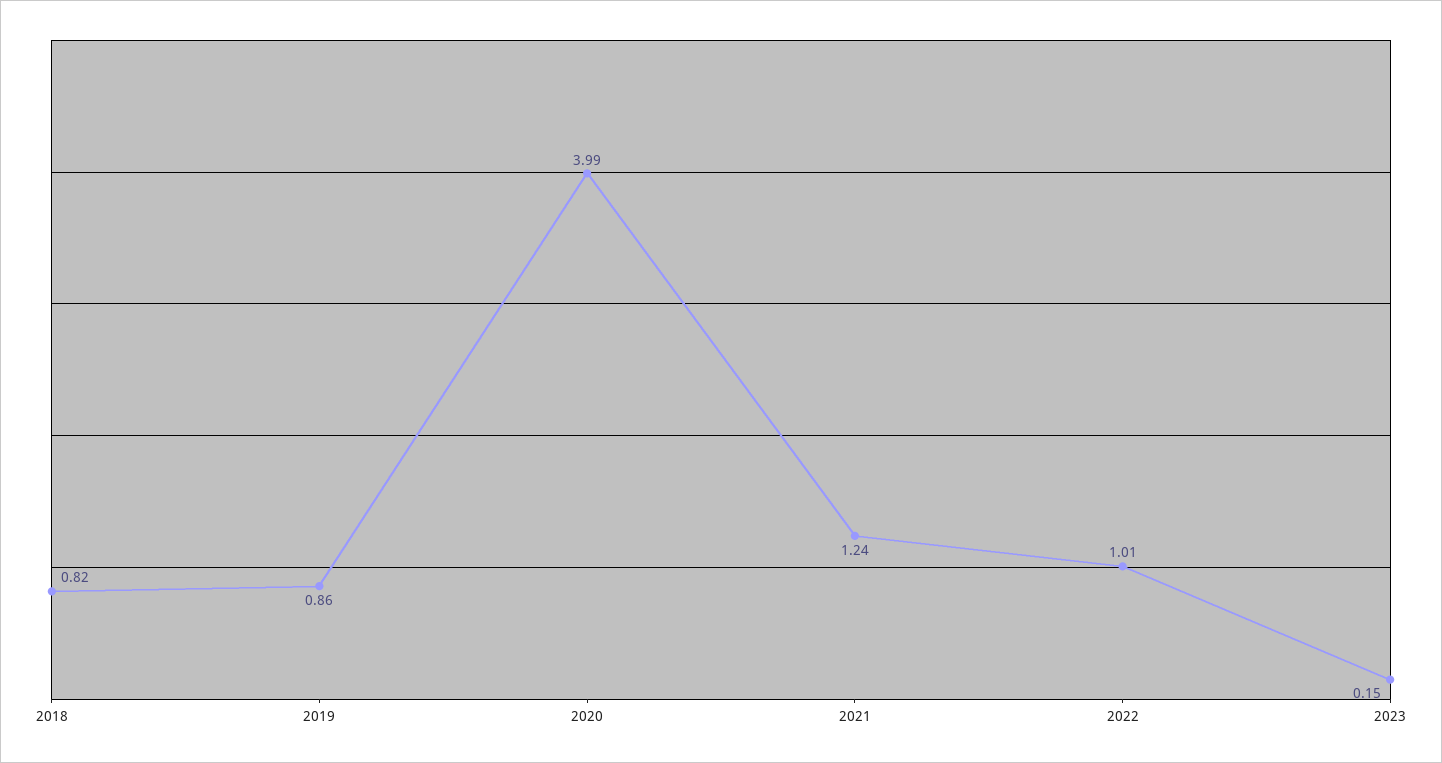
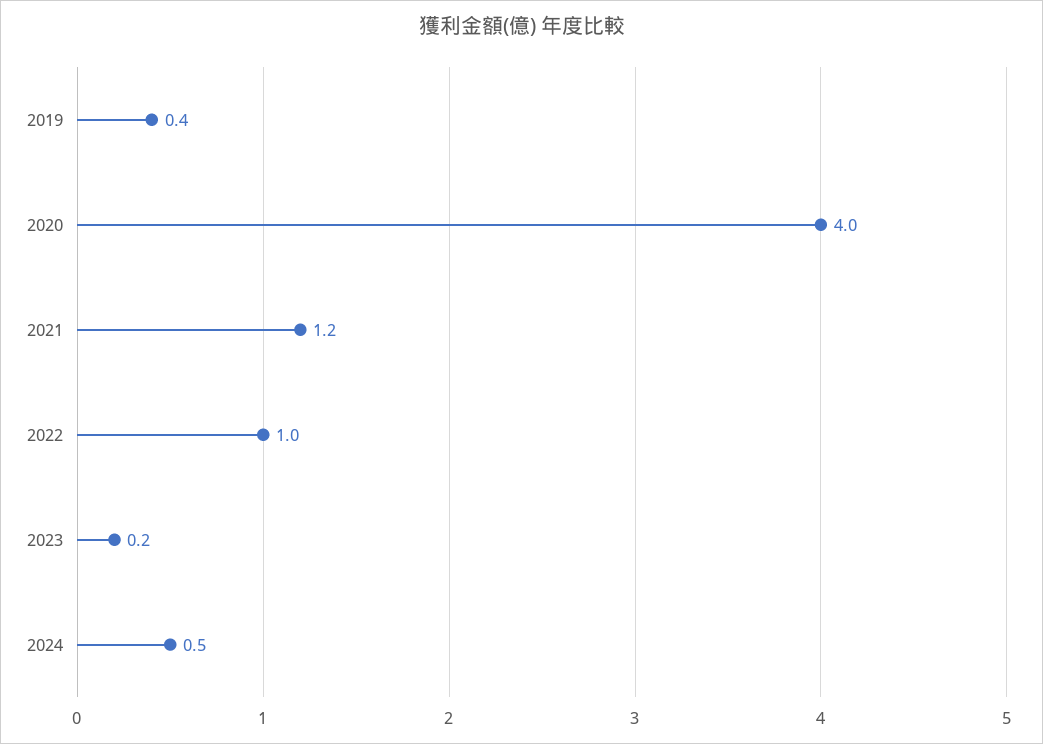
2018: 0.82 -> none
2019: 0.86 -> 0.4
2024: none -> 0.5

